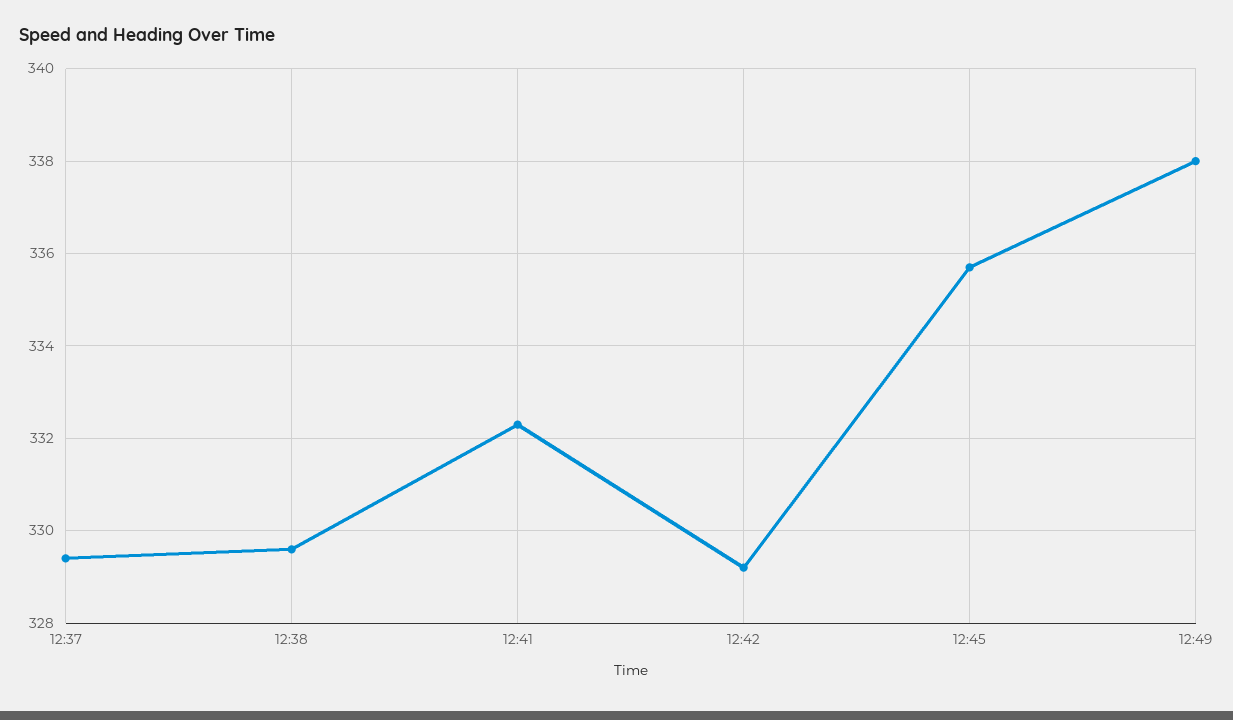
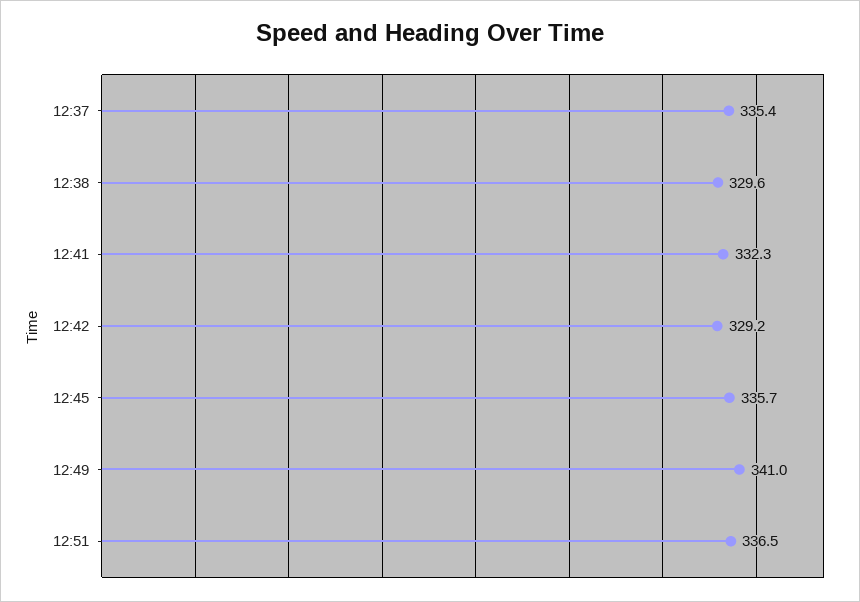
12:37: 329.5 -> 335.4
12:49: 338 -> 341
12:51: none -> 336.5

